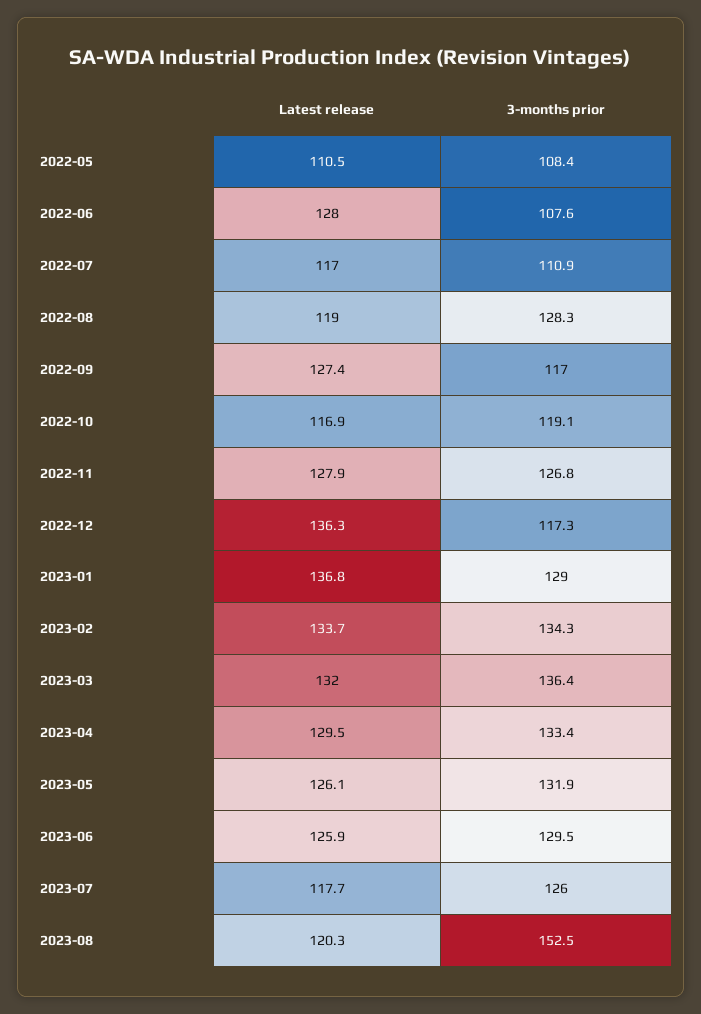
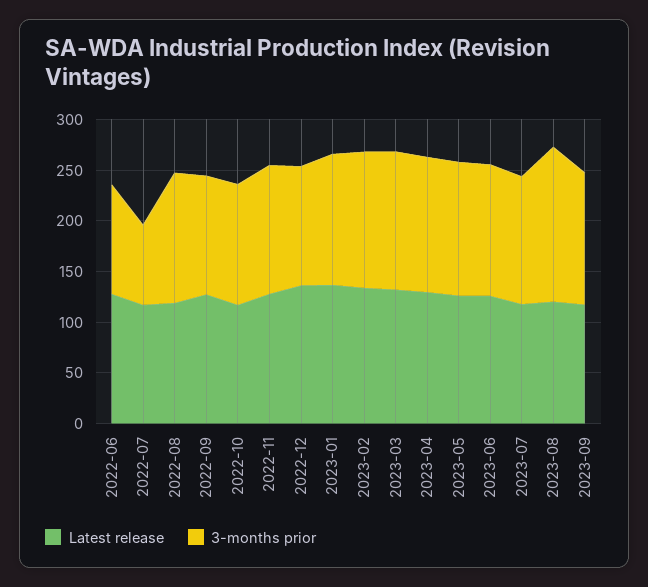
Latest release, 2022-05: 110.5 -> none
3-months prior, 2022-05: 108.4 -> none
3-months prior, 2022-07: 110.9 -> 80
Latest release, 2023-09: none -> 120
3-months prior, 2023-09: none -> 130

